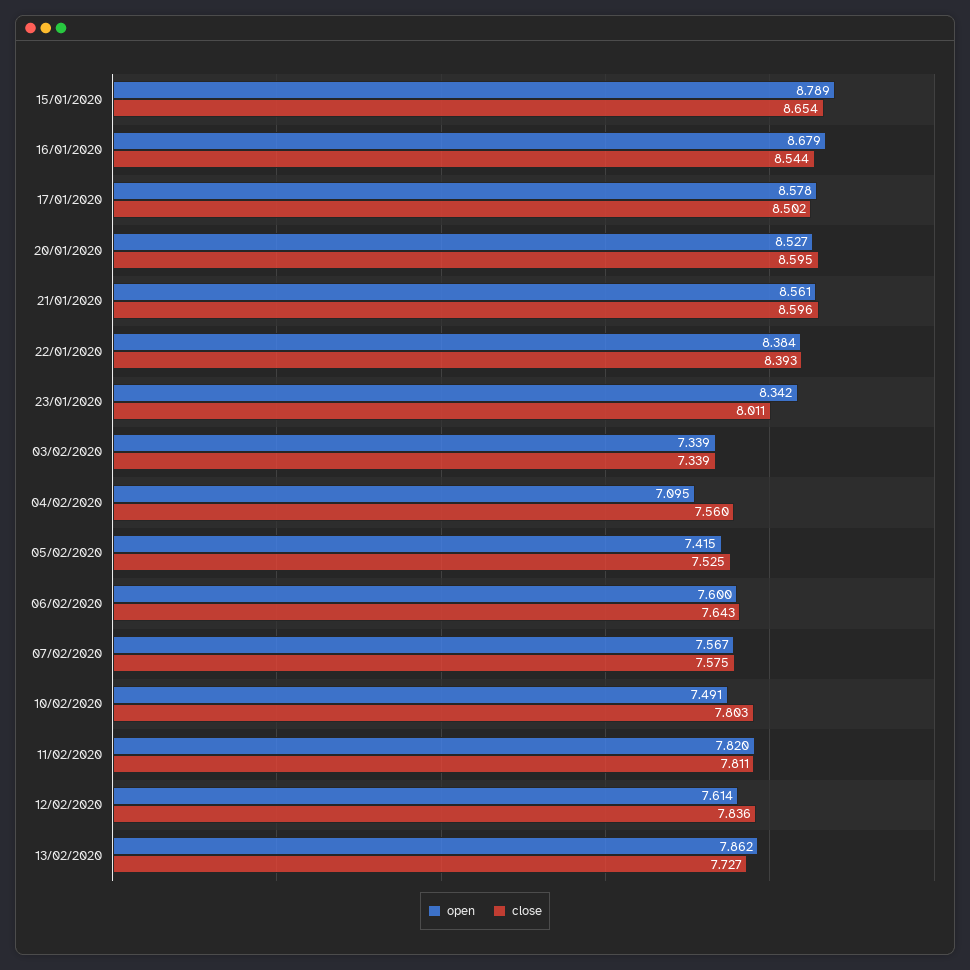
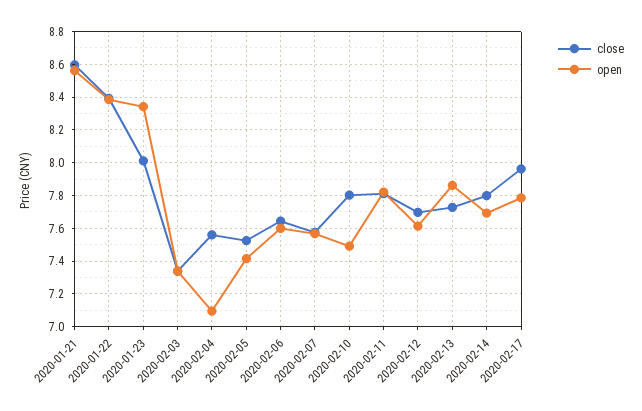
open, 15/01/2020: 8.789 -> none
close, 15/01/2020: 8.654 -> none
open, 16/01/2020: 8.679 -> none
close, 16/01/2020: 8.544 -> none
open, 17/01/2020: 8.578 -> none
close, 17/01/2020: 8.502 -> none
open, 20/01/2020: 8.527 -> none
close, 20/01/2020: 8.595 -> none
close, 12/02/2020: 7.836 -> 7.7
close, 2020-02-14: none -> 7.8
open, 2020-02-14: none -> 7.7
close, 2020-02-17: none -> 7.95
open, 2020-02-17: none -> 7.8

